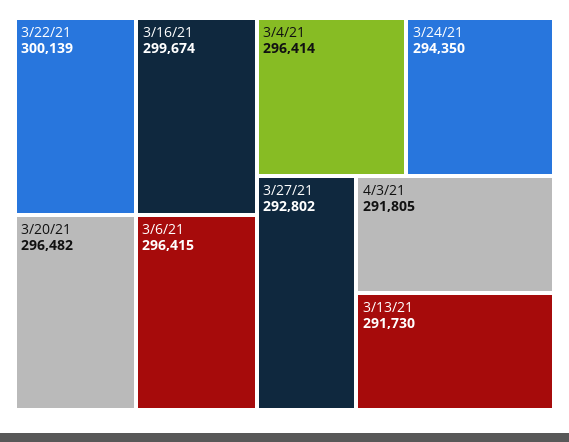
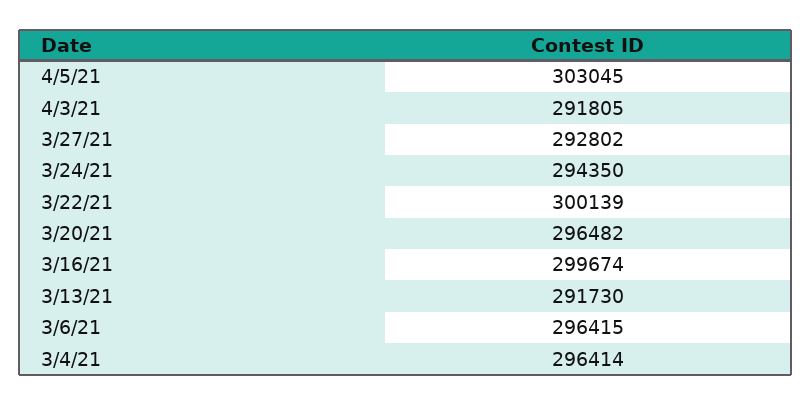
4/5/21: none -> 303045

